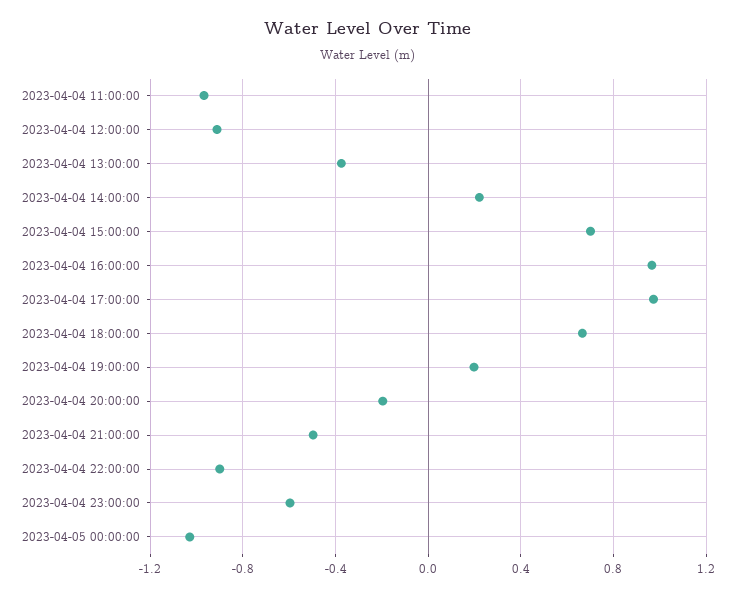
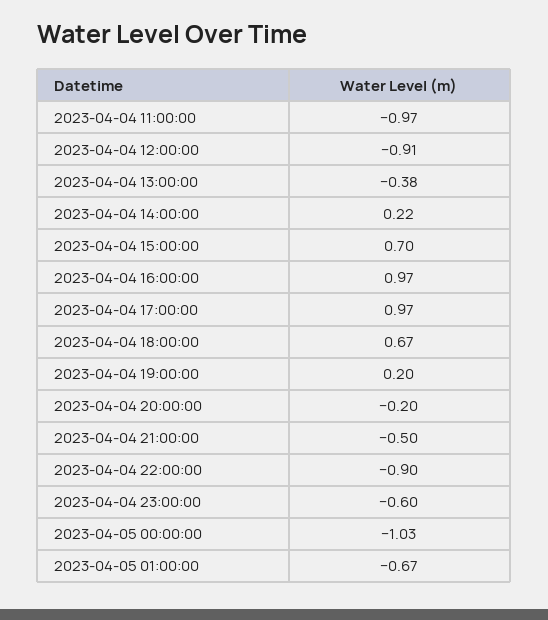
2023-04-05 01:00:00: none -> -0.67

